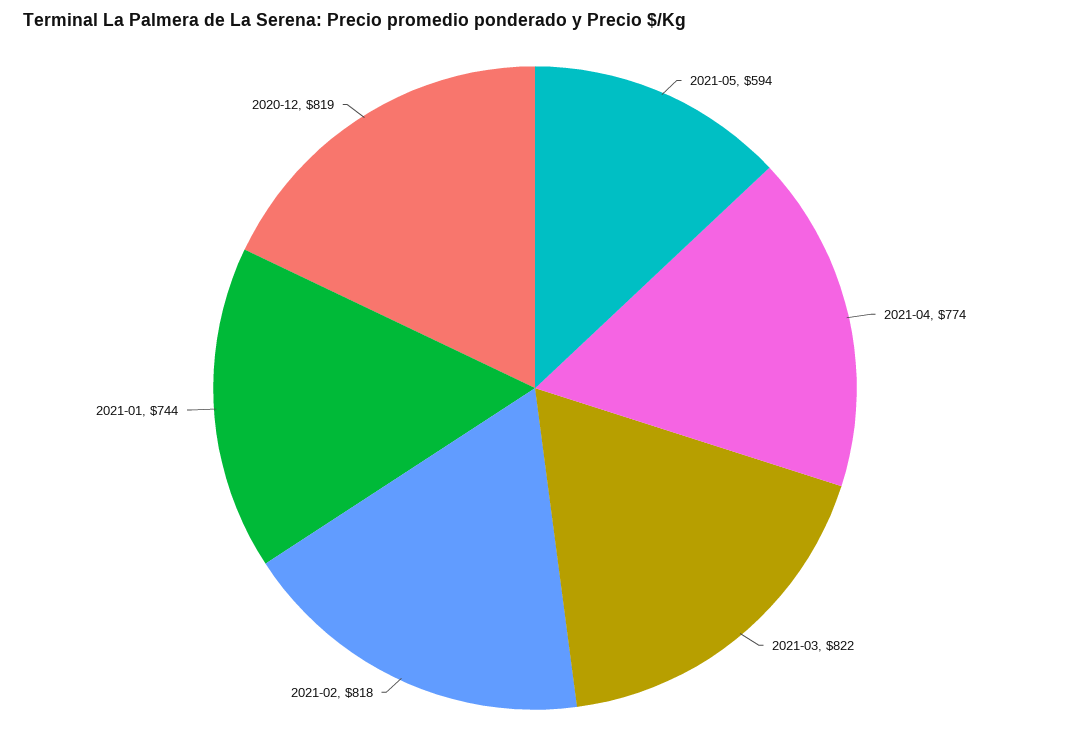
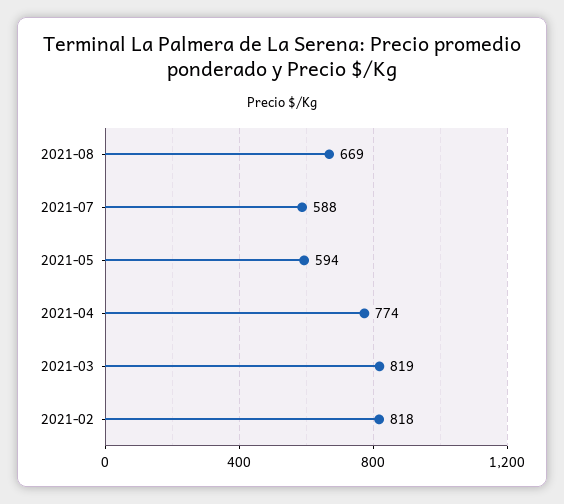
2021-03: 822 -> 819
2021-01: 744 -> none
2020-12: 819 -> none
2021-08: none -> 669
2021-07: none -> 588

